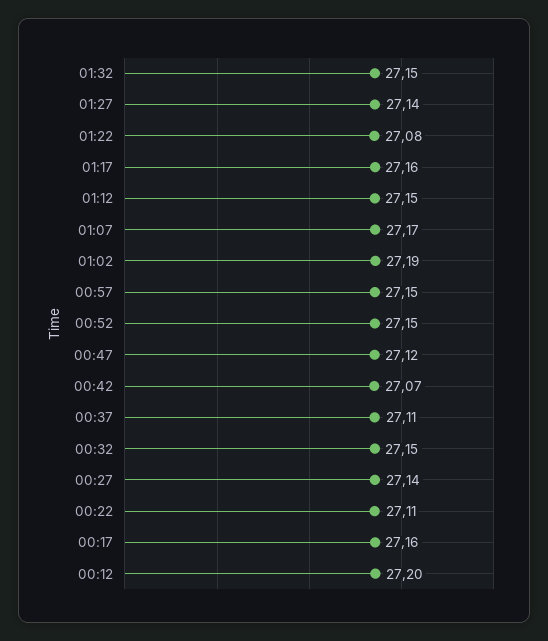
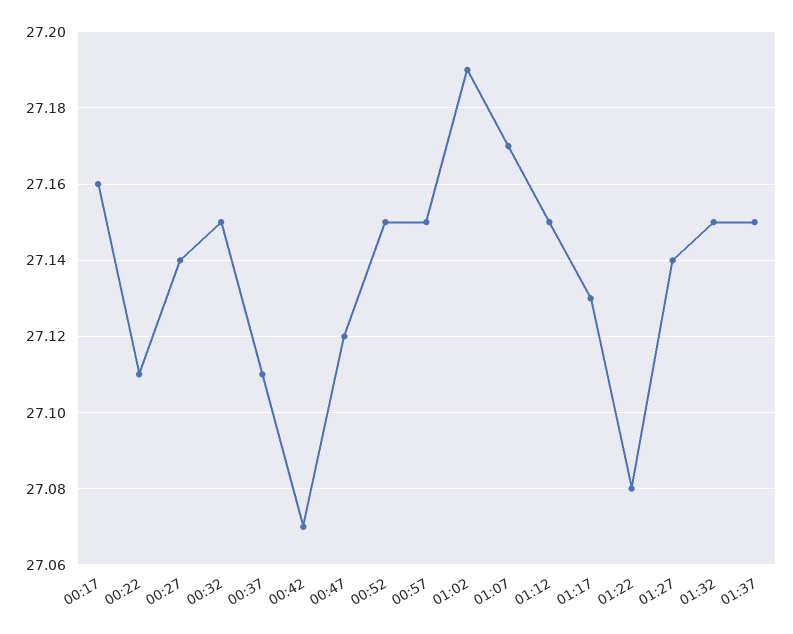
01:17: 27.16 -> 27.13
00:12: 27.2 -> none
01:37: none -> 27.15

